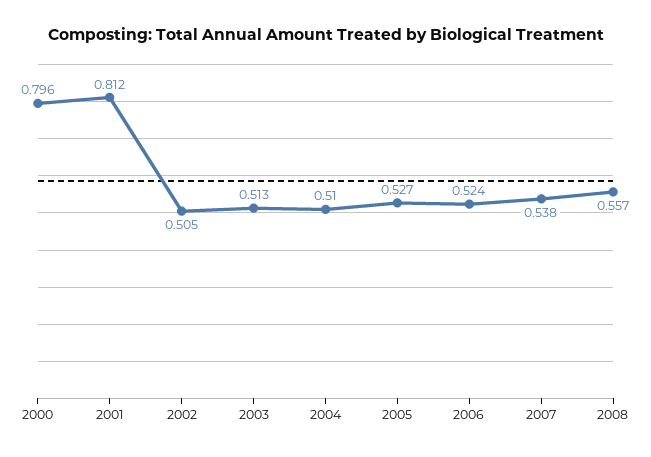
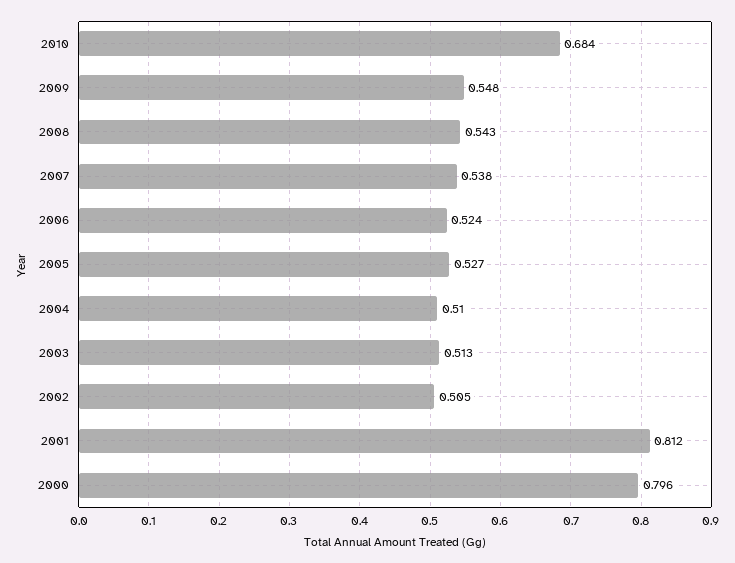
2008: 0.557 -> 0.543
2010: none -> 0.684
2009: none -> 0.548

